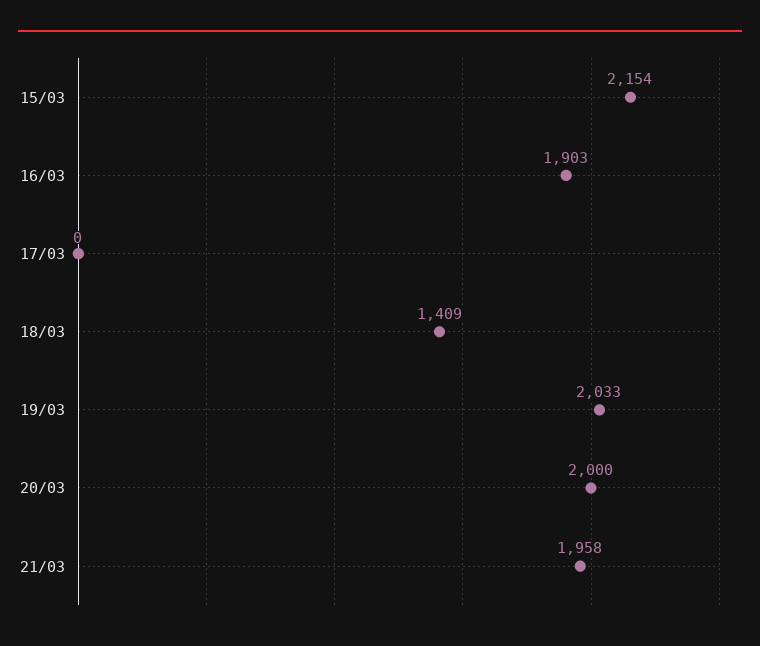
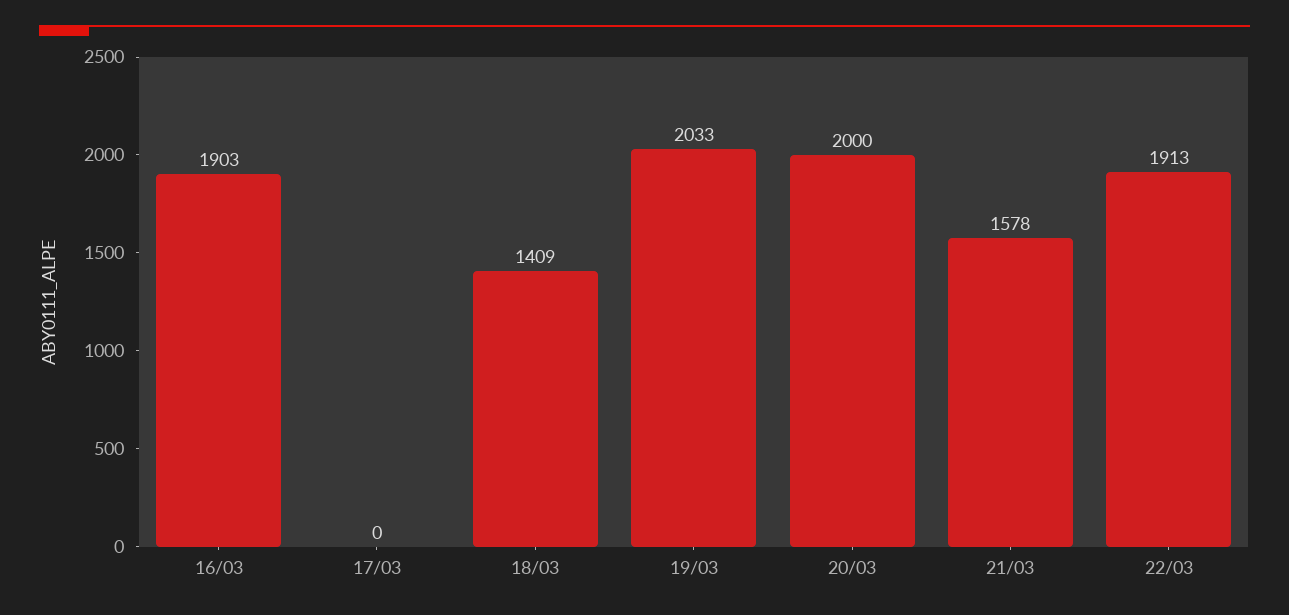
15/03: 2154 -> none
21/03: 1958 -> 1578
22/03: none -> 1913

